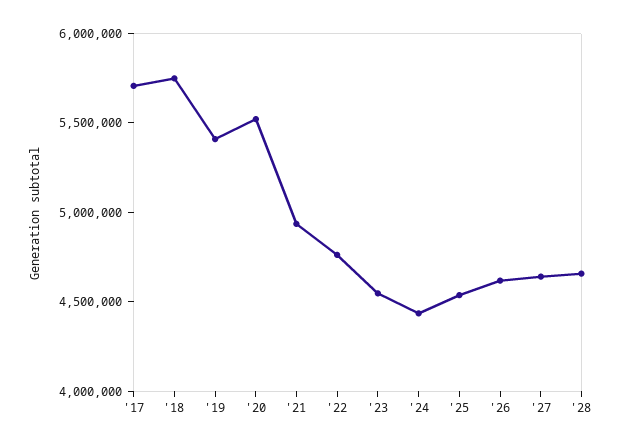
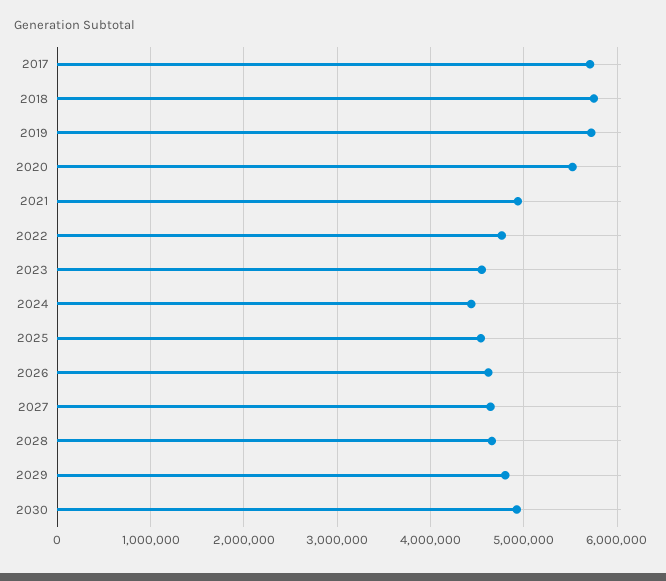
'19: 5400000 -> 5700000
2029: none -> 4800000
2030: none -> 4900000

